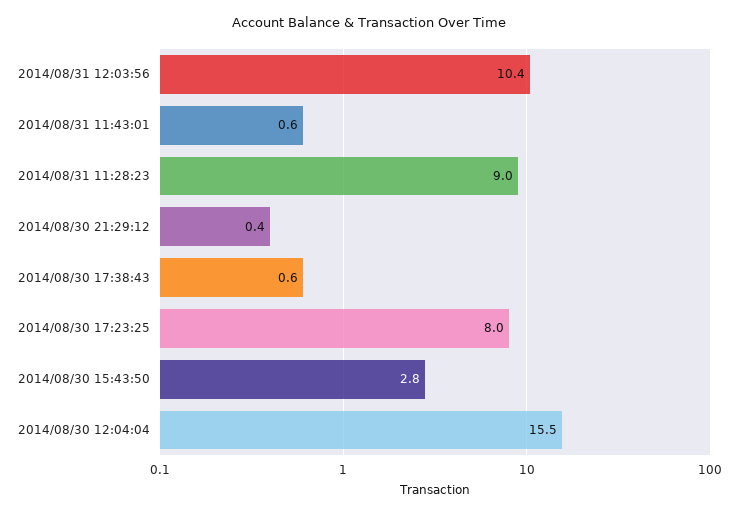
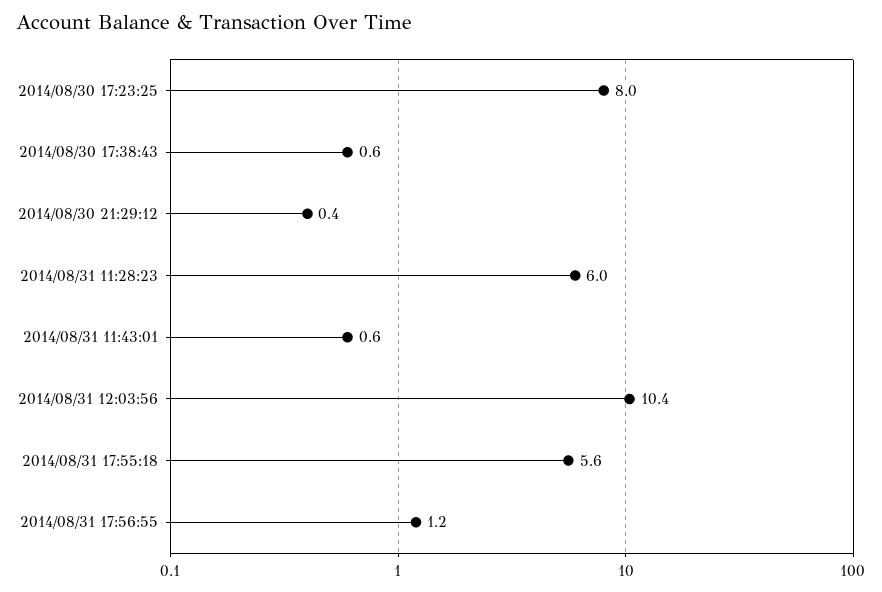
2014/08/31 11:28:23: 9 -> 6
2014/08/30 15:43:50: 2.8 -> none
2014/08/30 12:04:04: 15.5 -> none
2014/08/31 17:55:18: none -> 5.6
2014/08/31 17:56:55: none -> 1.2

